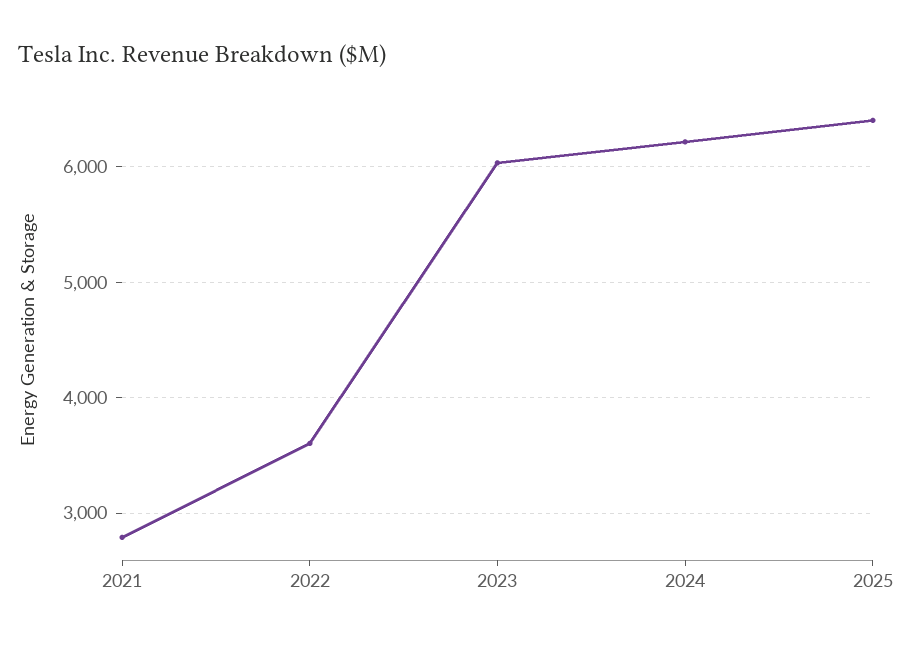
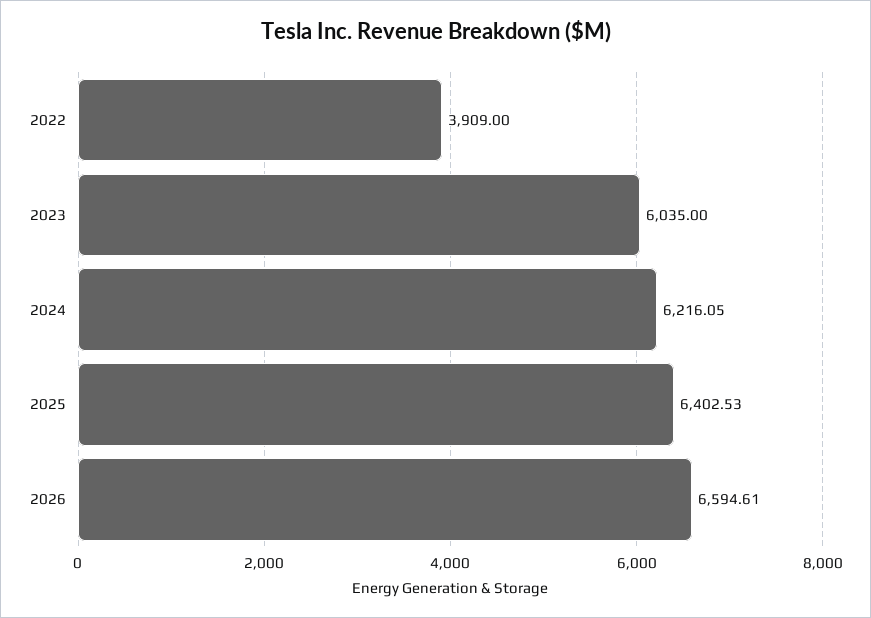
2021: 2800 -> none
2022: 3600 -> 3909
2026: none -> 6594.61

